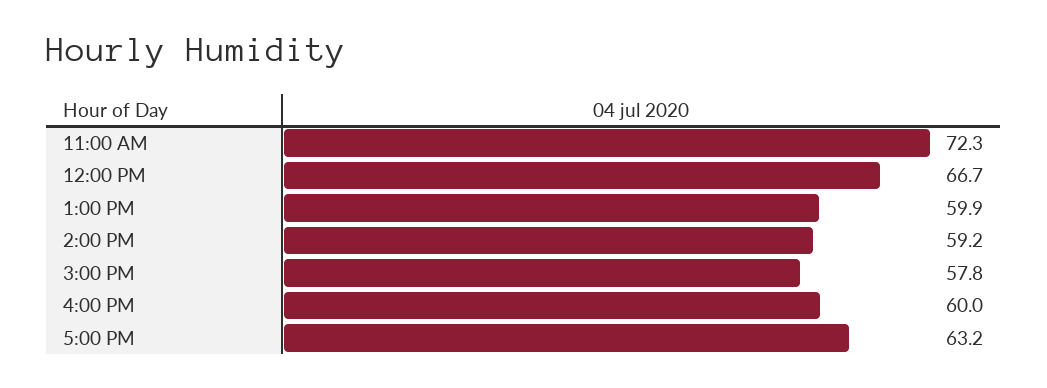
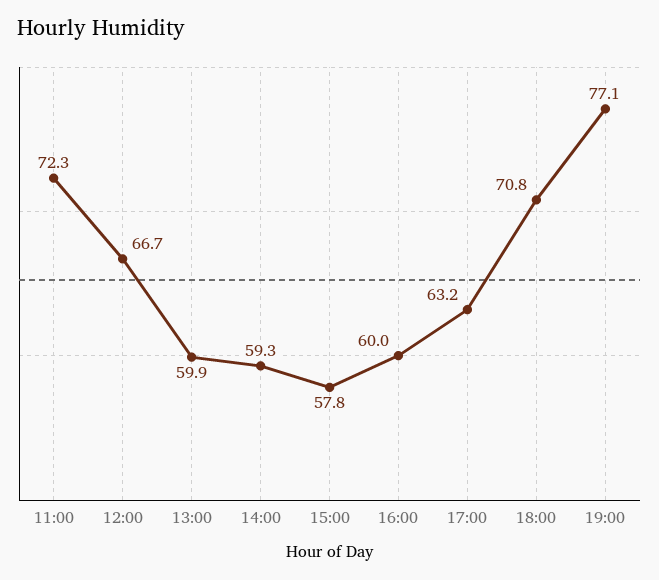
2:00 PM: 59.2 -> 59.3
18:00: none -> 70.8
19:00: none -> 77.1

